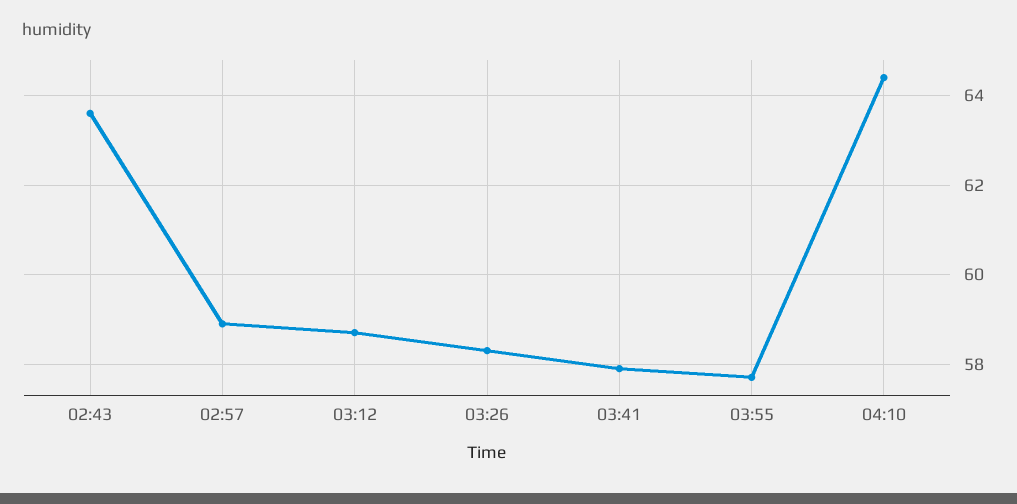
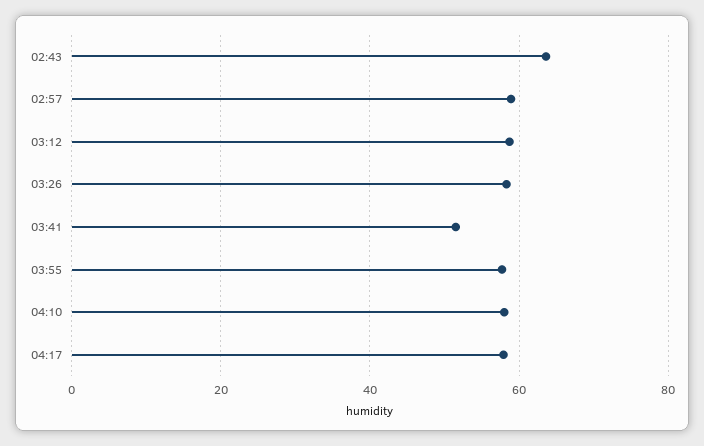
03:41: 58 -> 52
04:10: 64.5 -> 58
04:17: none -> 58

